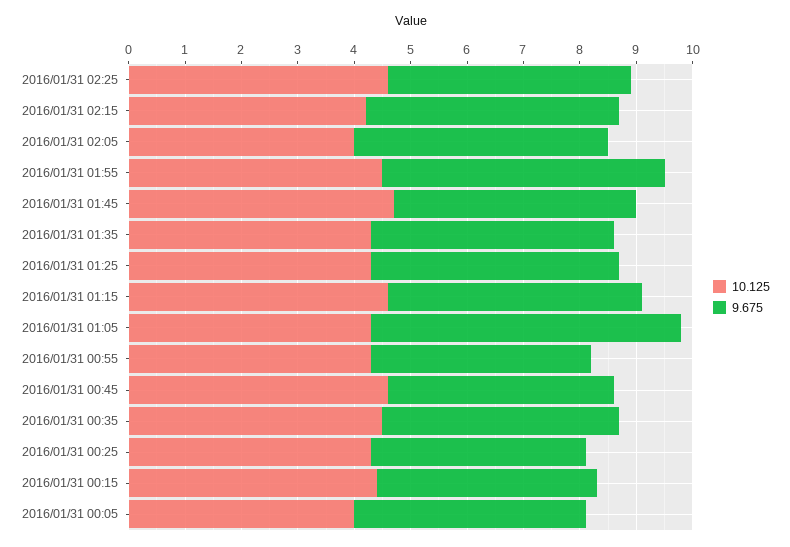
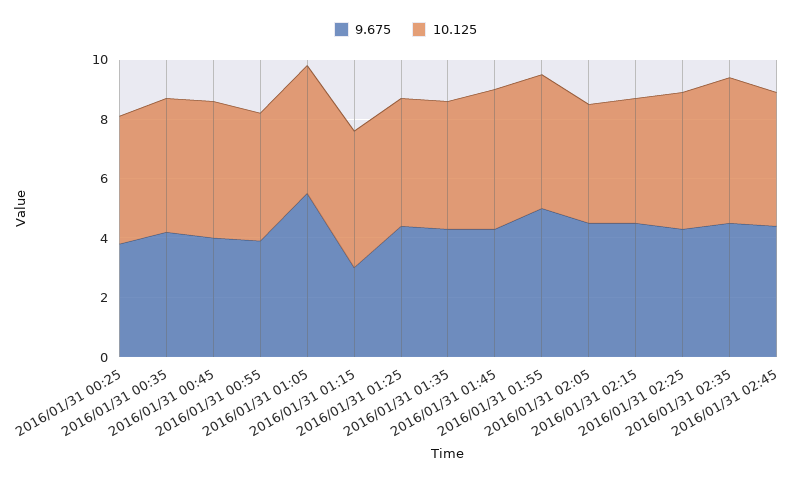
9.675, 2016/01/31 01:15: 4.5 -> 3
10.125, 2016/01/31 00:15: 4.5 -> none
9.675, 2016/01/31 00:15: 4 -> none
10.125, 2016/01/31 00:05: 4 -> none
9.675, 2016/01/31 00:05: 4 -> none
9.675, 2016/01/31 02:35: none -> 4.5
10.125, 2016/01/31 02:35: none -> 5
9.675, 2016/01/31 02:45: none -> 4.5
10.125, 2016/01/31 02:45: none -> 4.5

